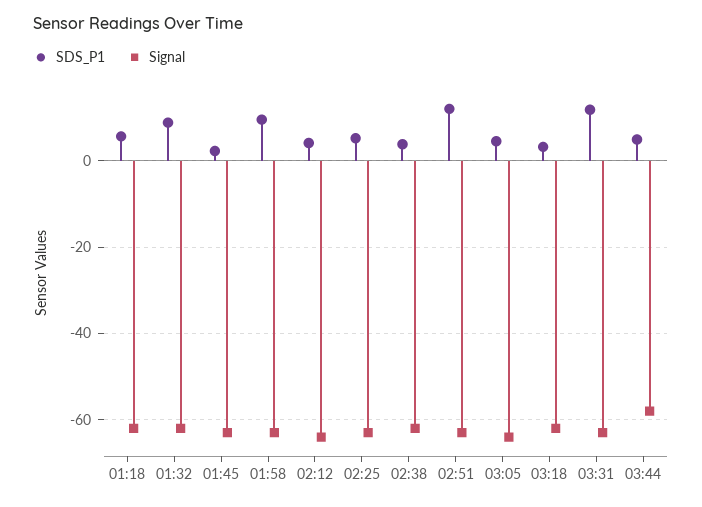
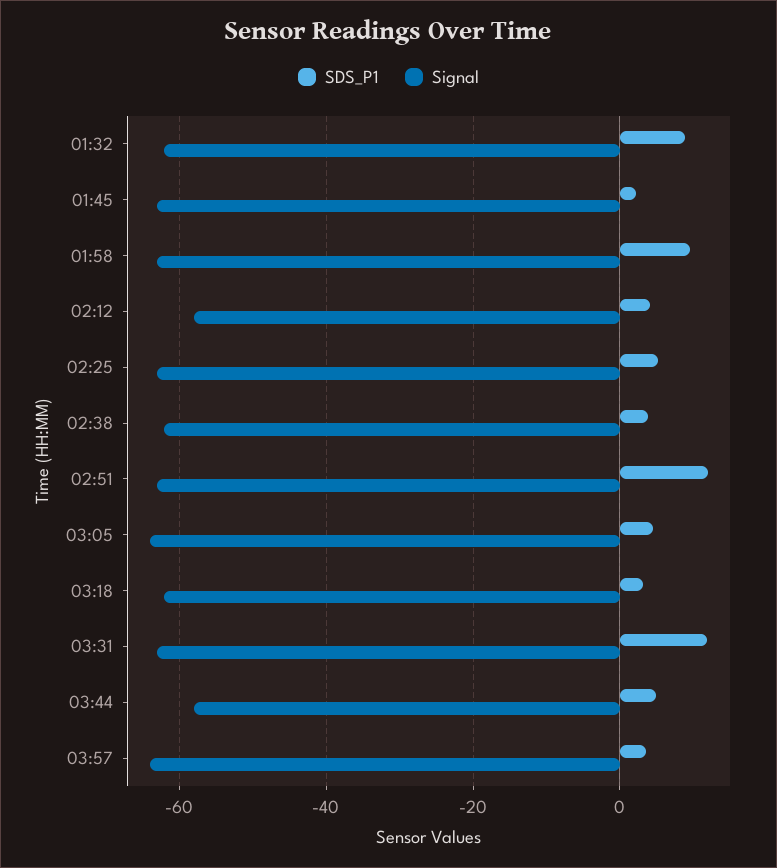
SDS_P1, 01:18: 6 -> none
Signal, 01:18: -62 -> none
Signal, 02:12: -64 -> -58
SDS_P1, 03:57: none -> 4
Signal, 03:57: none -> -64

